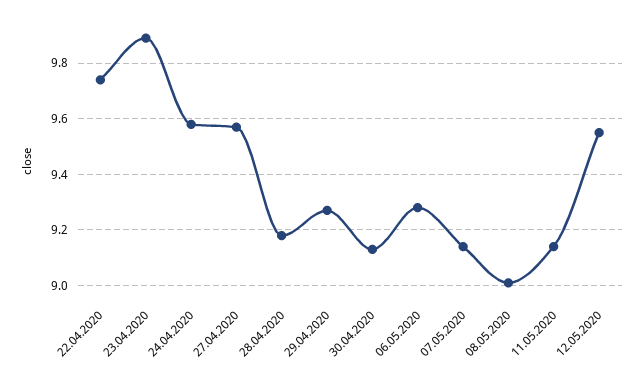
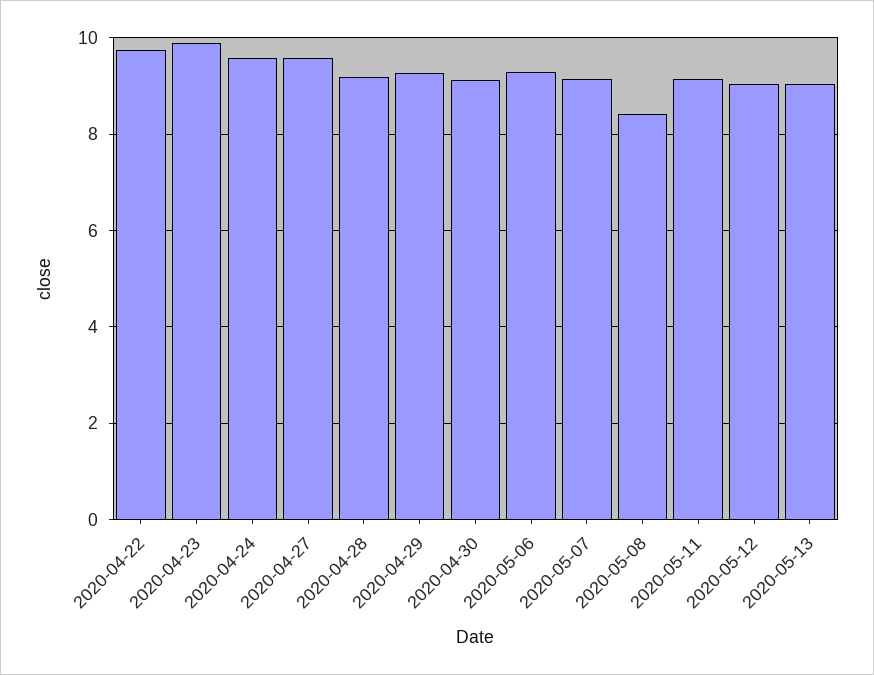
08.05.2020: 9 -> 8.4
12.05.2020: 9.55 -> 9
2020-05-13: none -> 9

